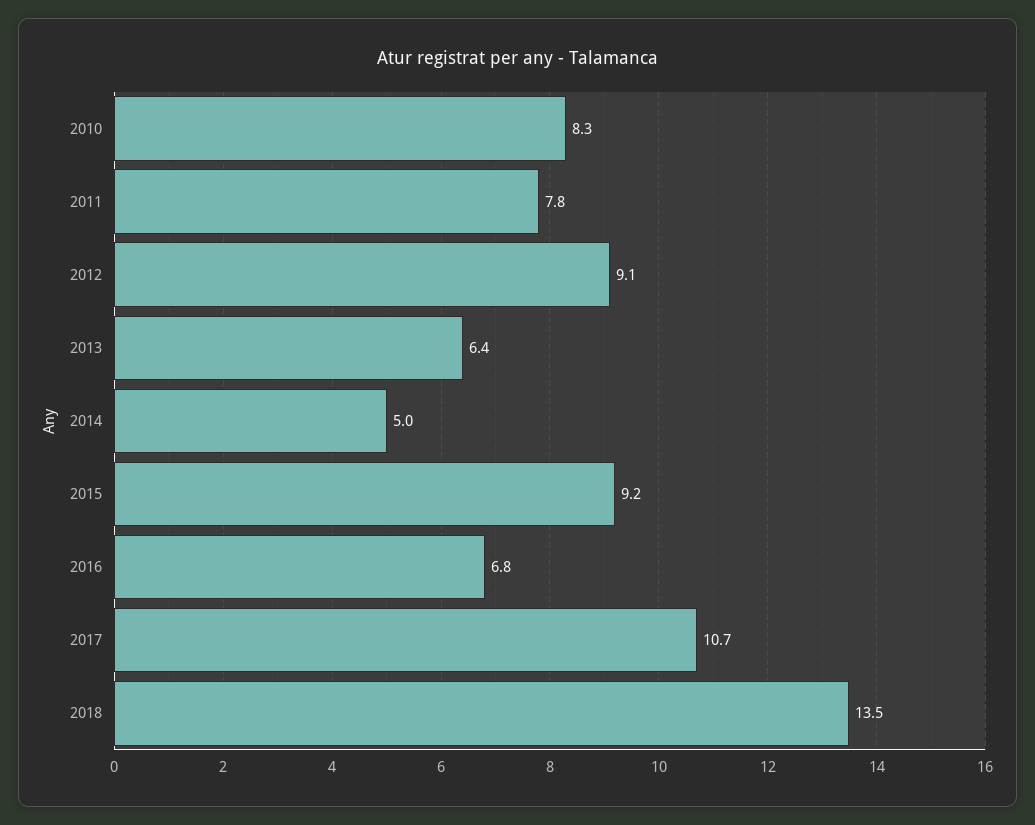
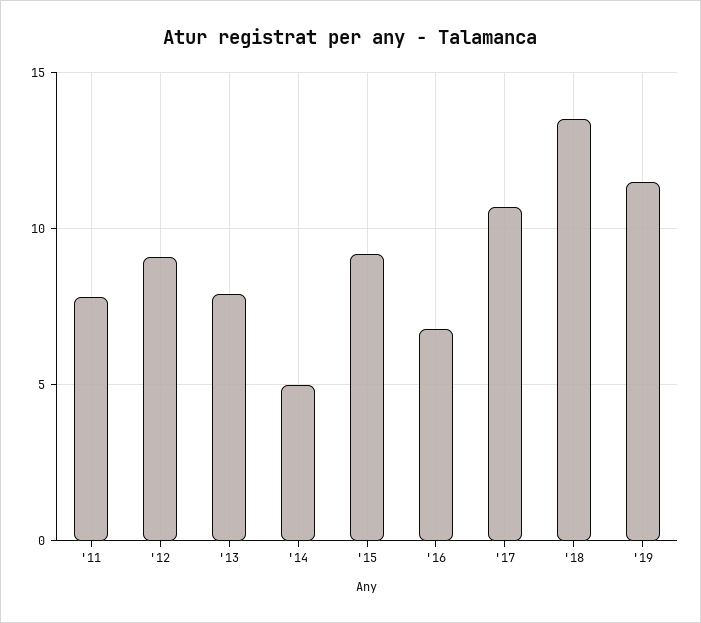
2010: 8.3 -> none
2013: 6.4 -> 8
'19: none -> 11.5

